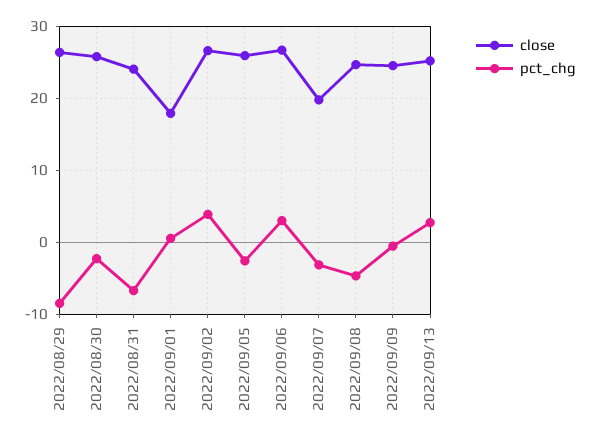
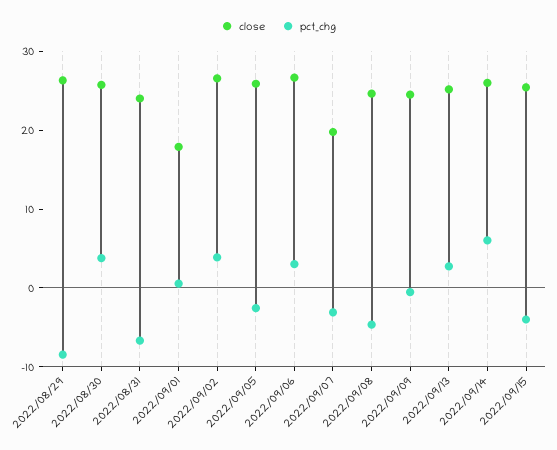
pct_chg, 2022/08/30: -2 -> 4
close, 2022/09/14: none -> 26
pct_chg, 2022/09/14: none -> 6
close, 2022/09/15: none -> 26
pct_chg, 2022/09/15: none -> -4

